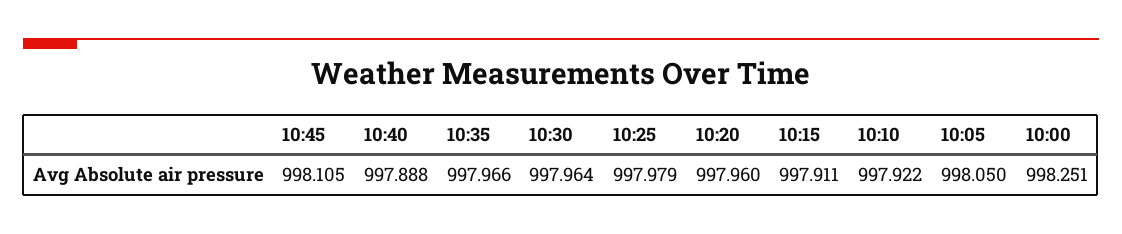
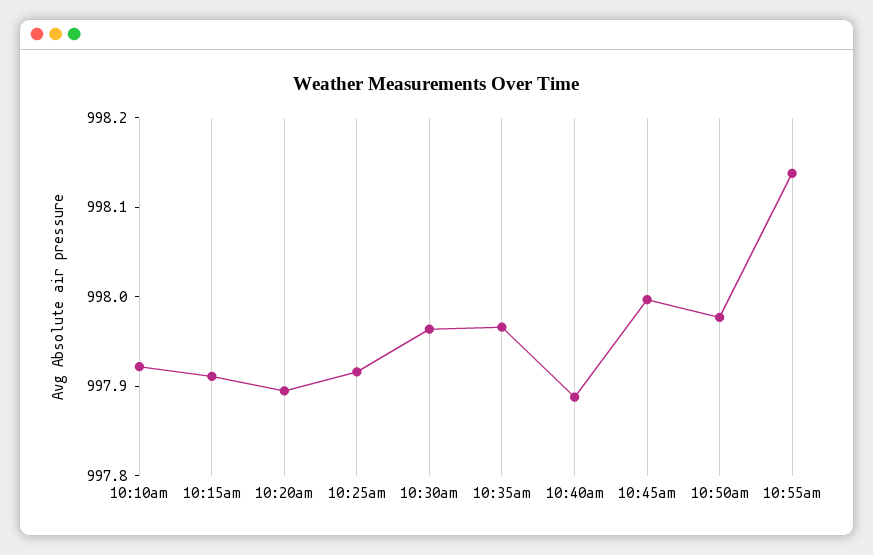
10:45: 998.105 -> 998
10:25: 997.979 -> 997.92
10:20: 997.96 -> 997.9
10:05: 998.05 -> none
10:00: 998.251 -> none
10:50am: none -> 997.98
10:55am: none -> 998.14

